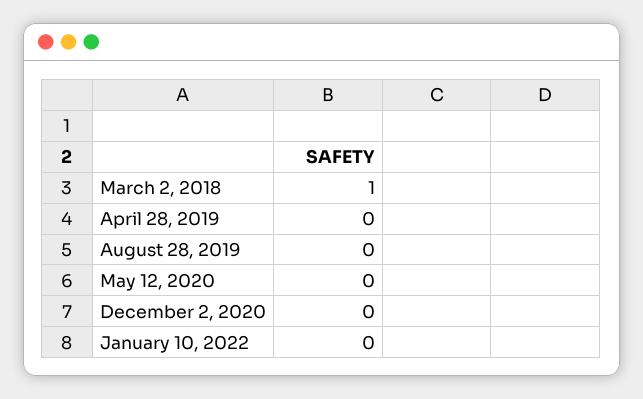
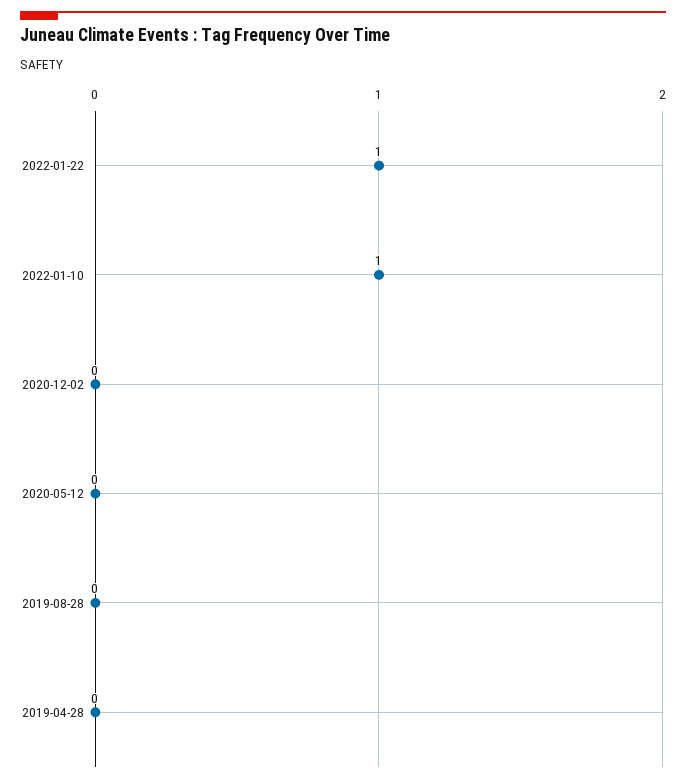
March 2, 2018: 1 -> none
January 10, 2022: 0 -> 1
2022-01-22: none -> 1

